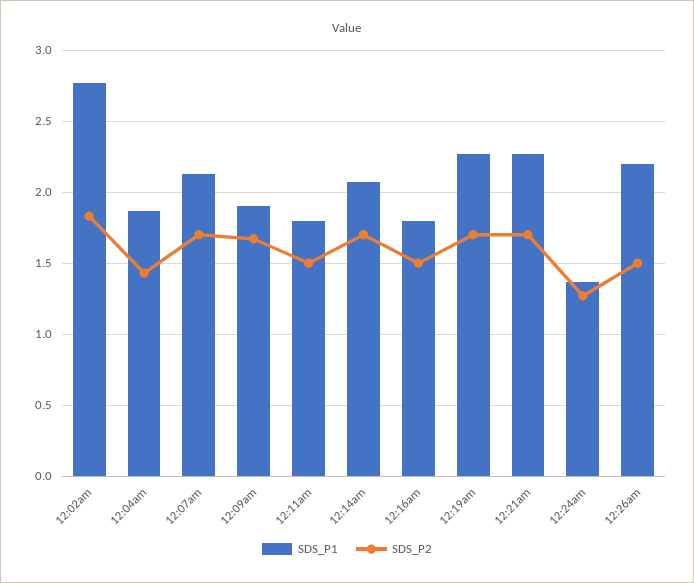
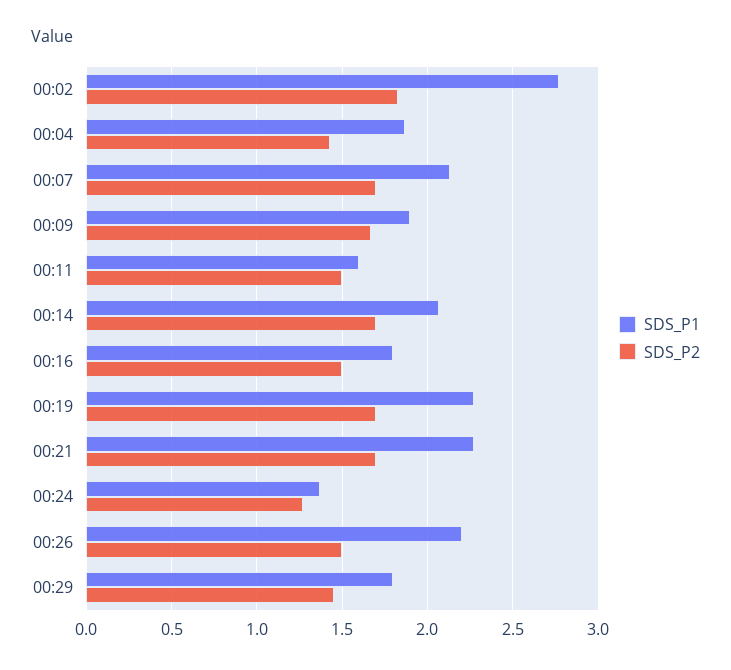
SDS_P1, 12:11am: 1.8 -> 1.6
SDS_P1, 00:29: none -> 1.8
SDS_P2, 00:29: none -> 1.45

